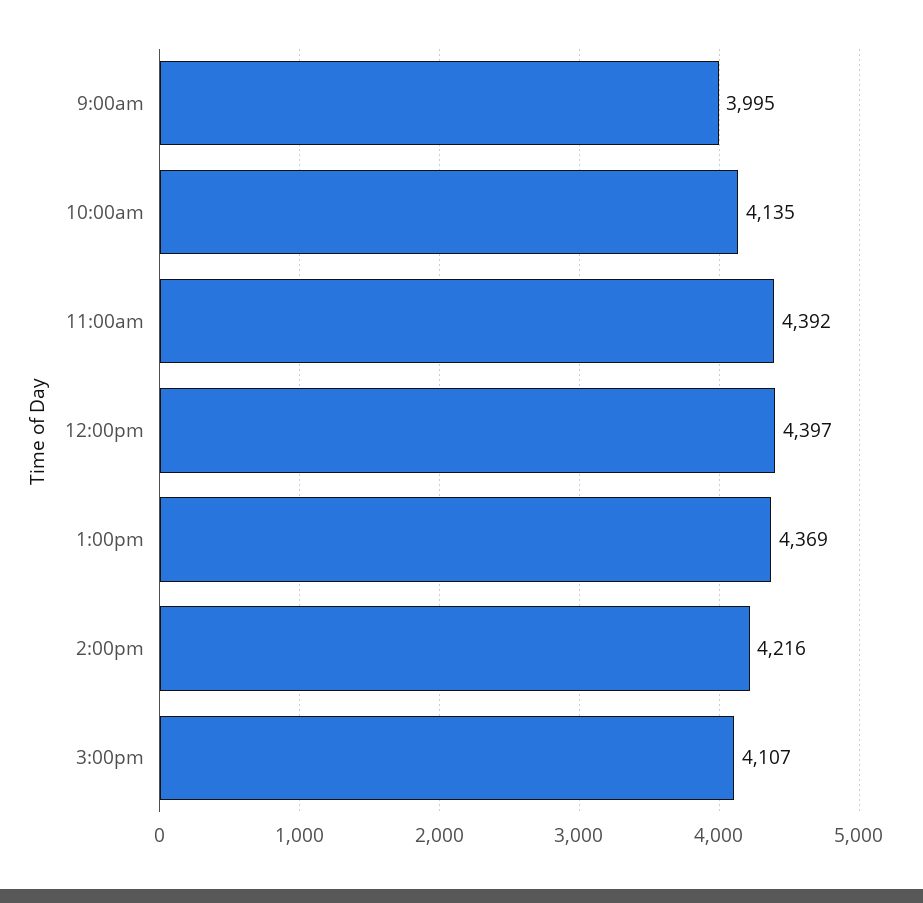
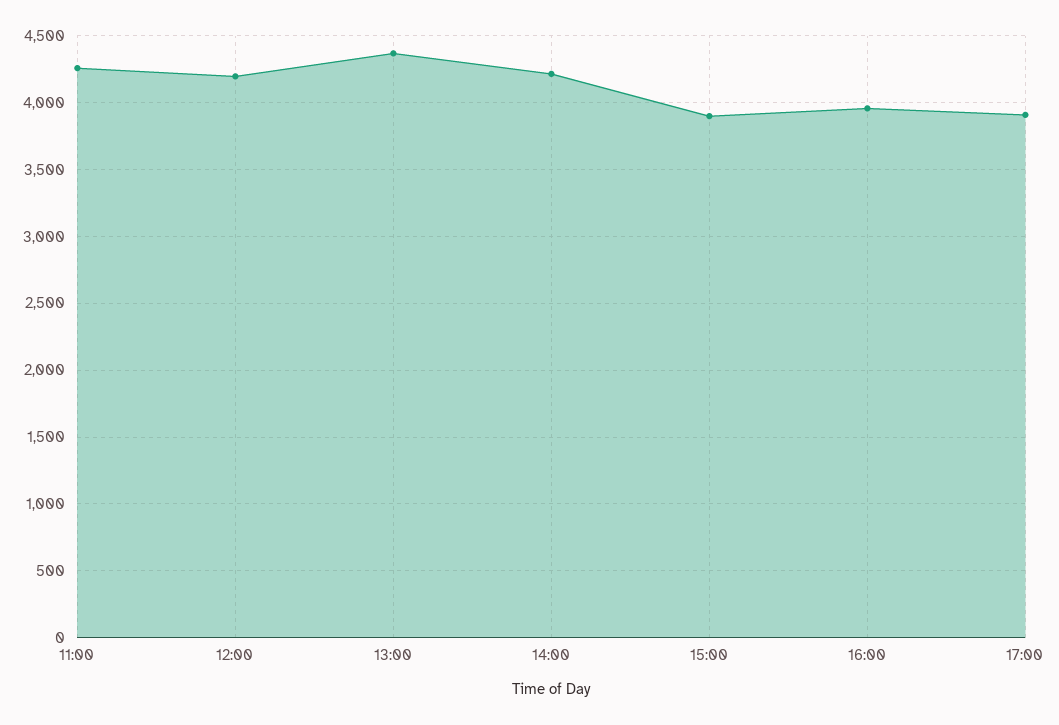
9:00am: 3995 -> none
10:00am: 4135 -> none
11:00am: 4392 -> 4250
12:00pm: 4397 -> 4200
3:00pm: 4107 -> 3900
16:00: none -> 3950
17:00: none -> 3900

